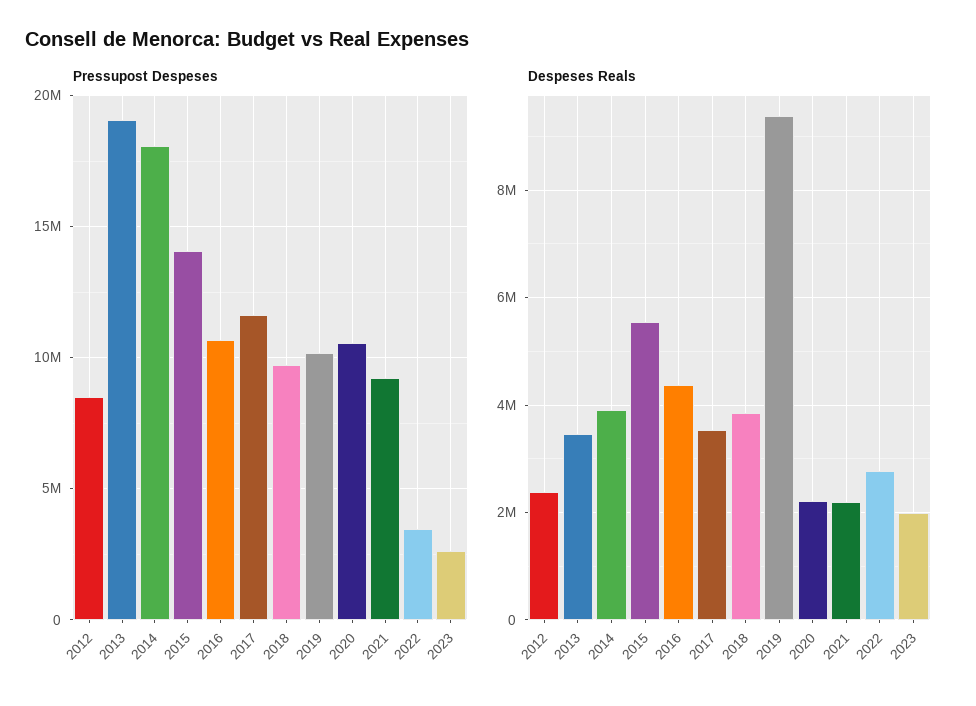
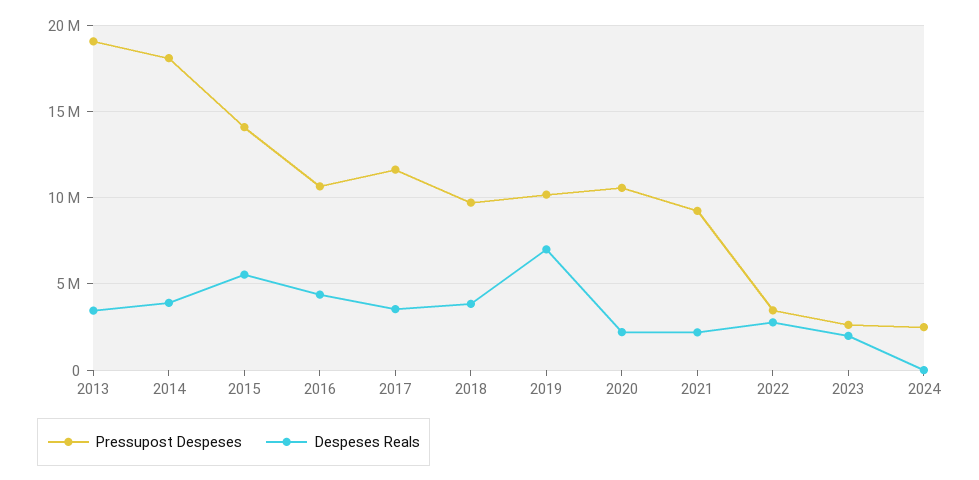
Pressupost Despeses, 2012: 8500000 -> none
Despeses Reals, 2012: 2400000 -> none
Despeses Reals, 2019: 9400000 -> 7000000
Pressupost Despeses, 2024: none -> 2500000
Despeses Reals, 2024: none -> 0

